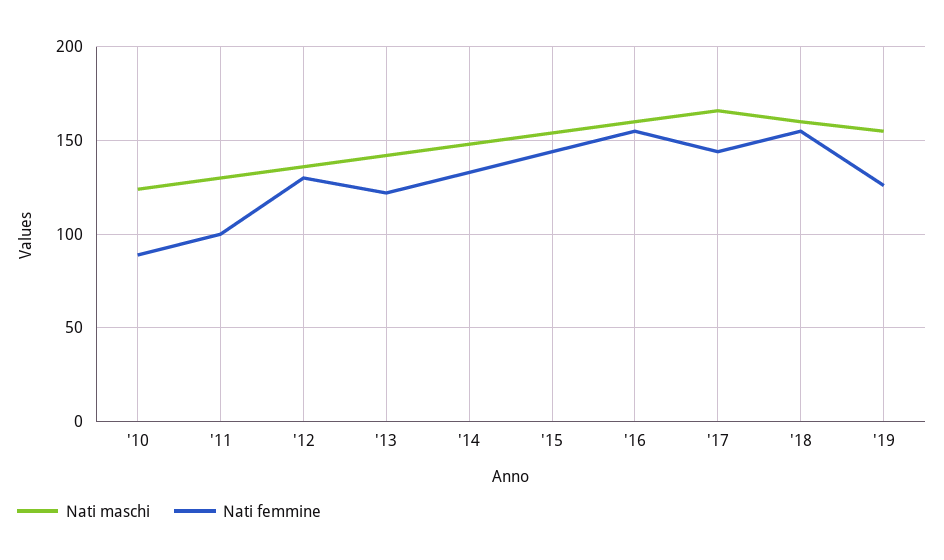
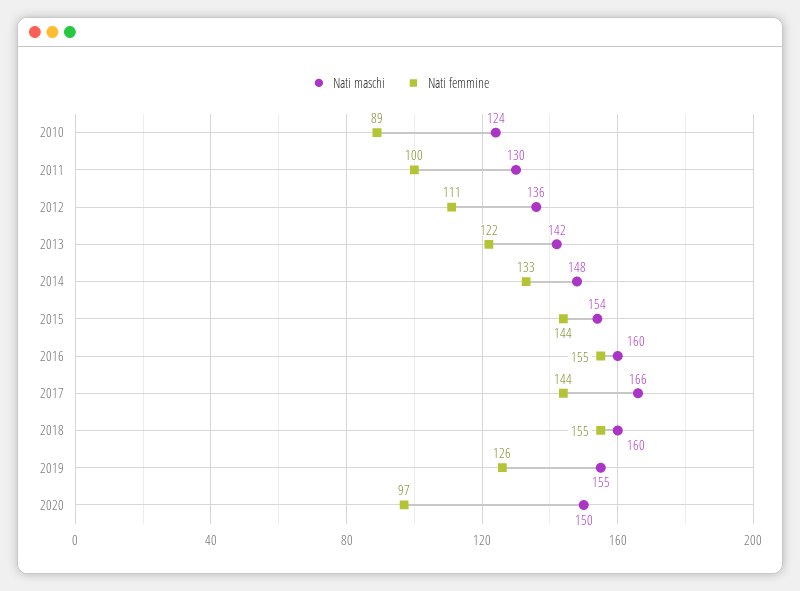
Nati femmine, '12: 130 -> 111
Nati maschi, 2020: none -> 150
Nati femmine, 2020: none -> 97

